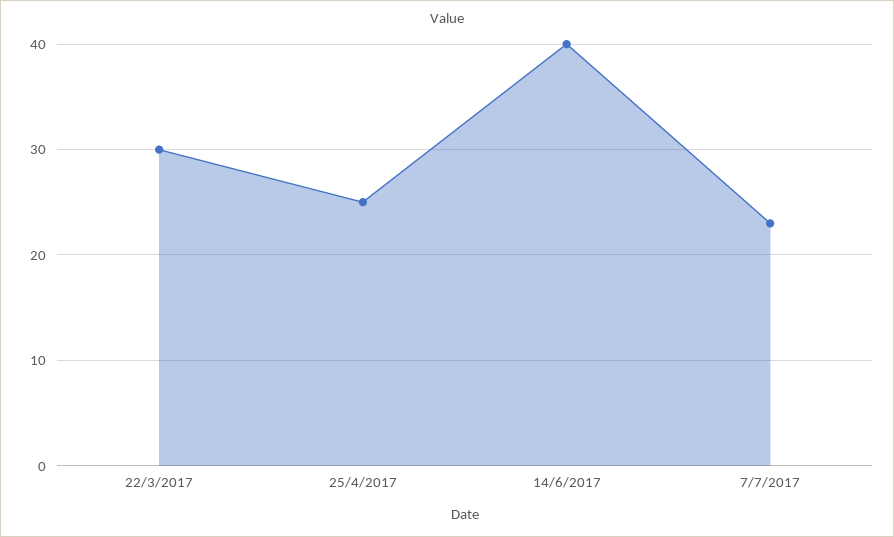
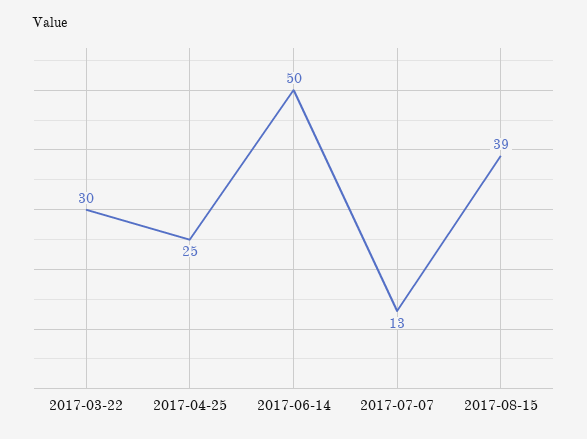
14/6/2017: 40 -> 50
7/7/2017: 23 -> 13
2017-08-15: none -> 39

